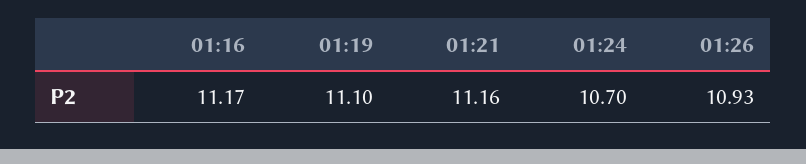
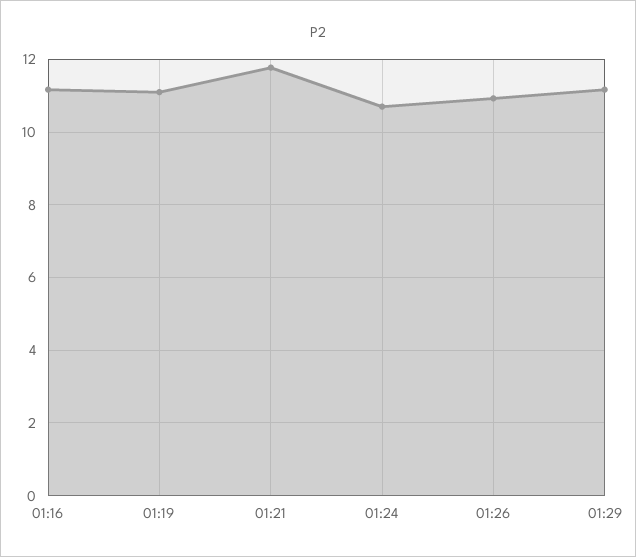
01:21: 11.16 -> 11.8
01:29: none -> 11.2

